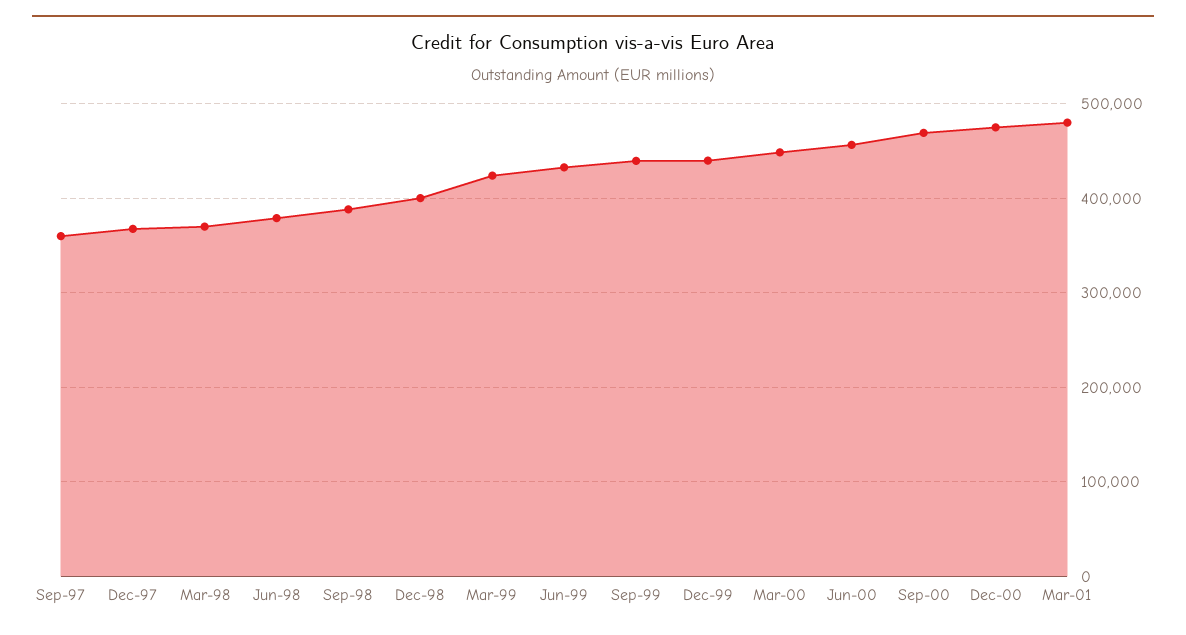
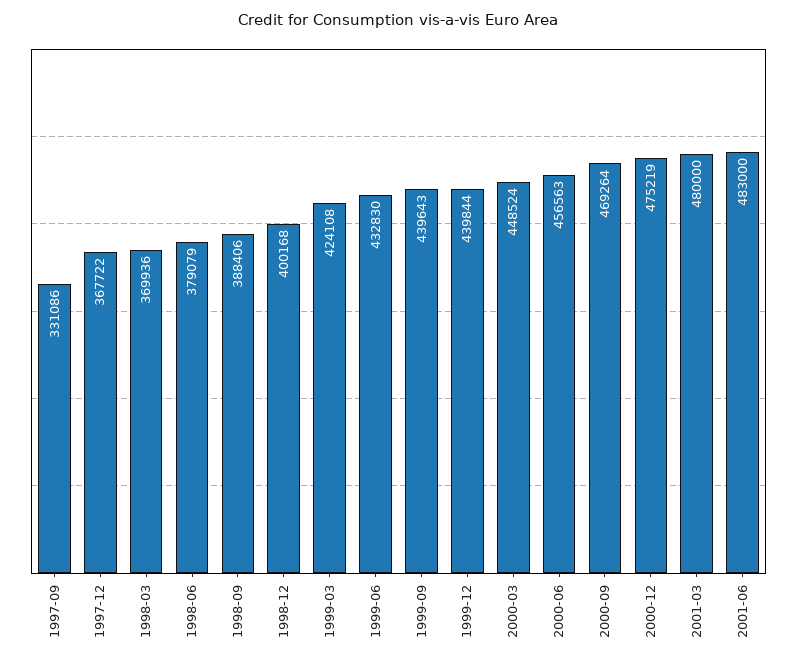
Sep-97: 360000 -> 331086
2001-06: none -> 483000

